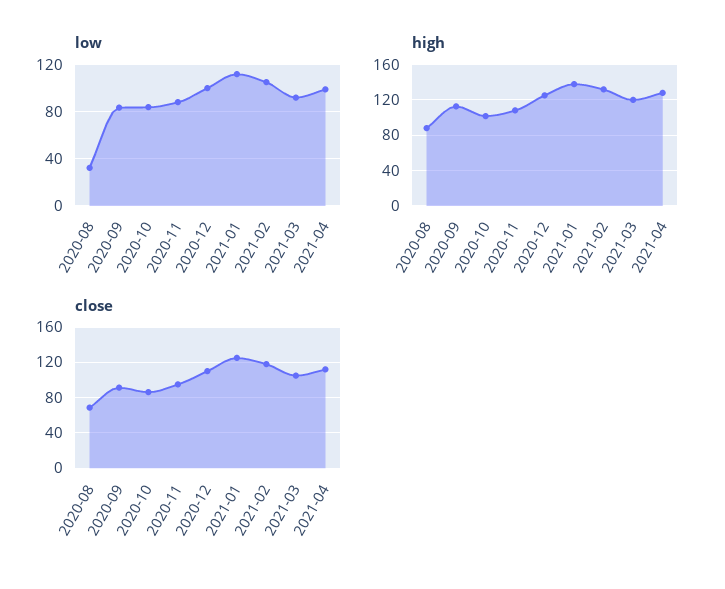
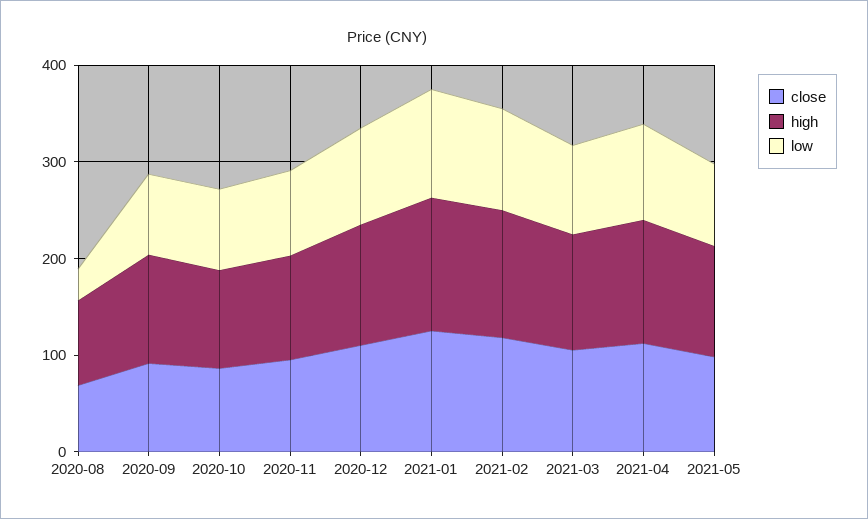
close, 2021-05: none -> 100
high, 2021-05: none -> 120
low, 2021-05: none -> 80

